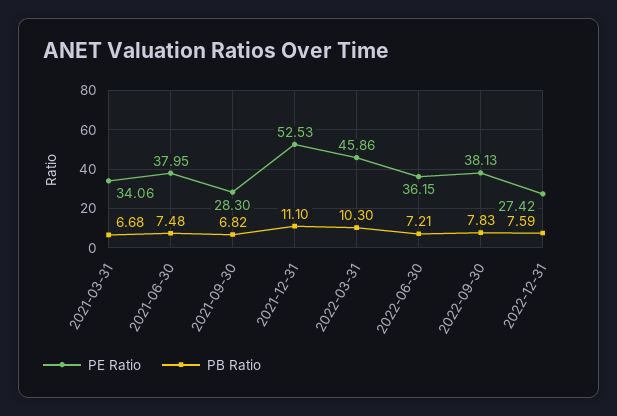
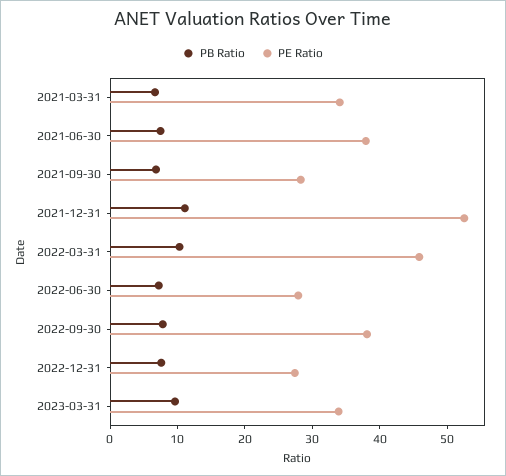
PE Ratio, 2022-06-30: 36.15 -> 28
PB Ratio, 2023-03-31: none -> 10
PE Ratio, 2023-03-31: none -> 34

